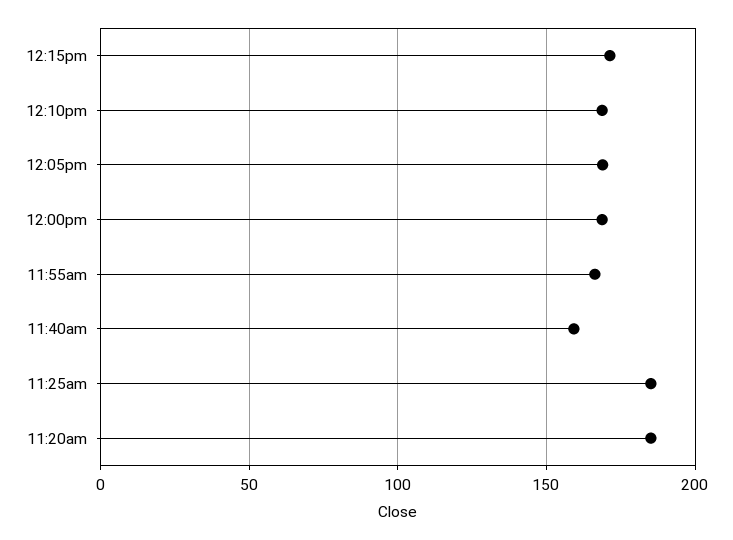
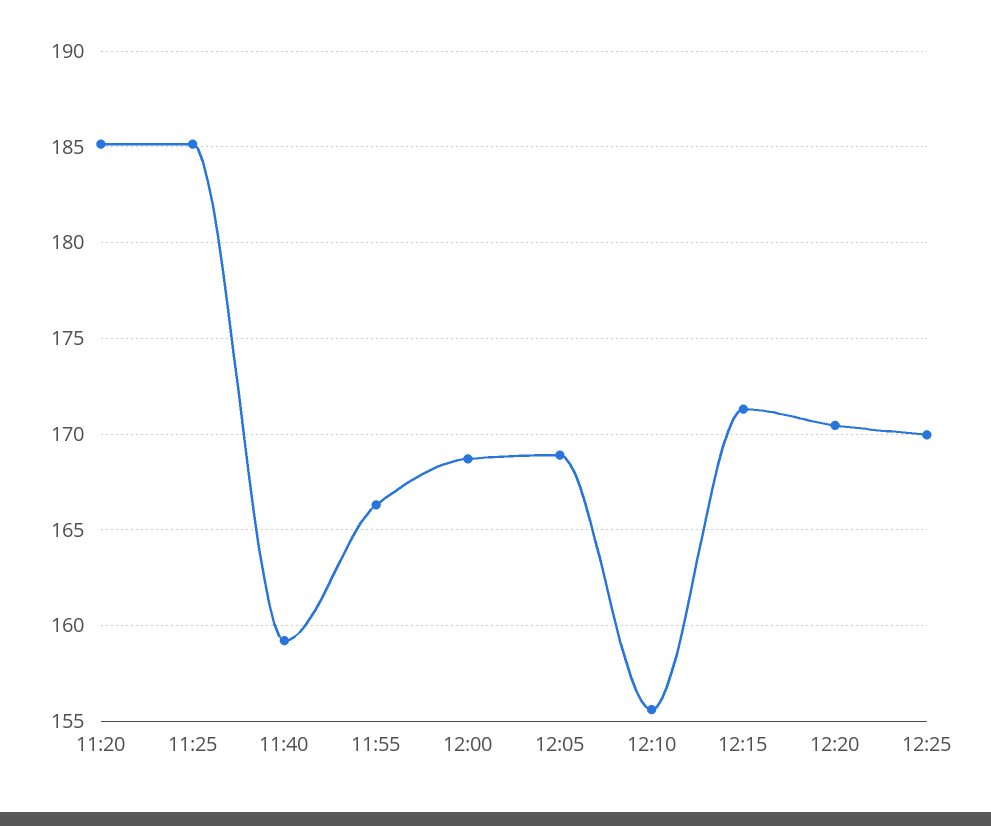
12:10pm: 170 -> 155.5
12:20: none -> 170.5
12:25: none -> 170

